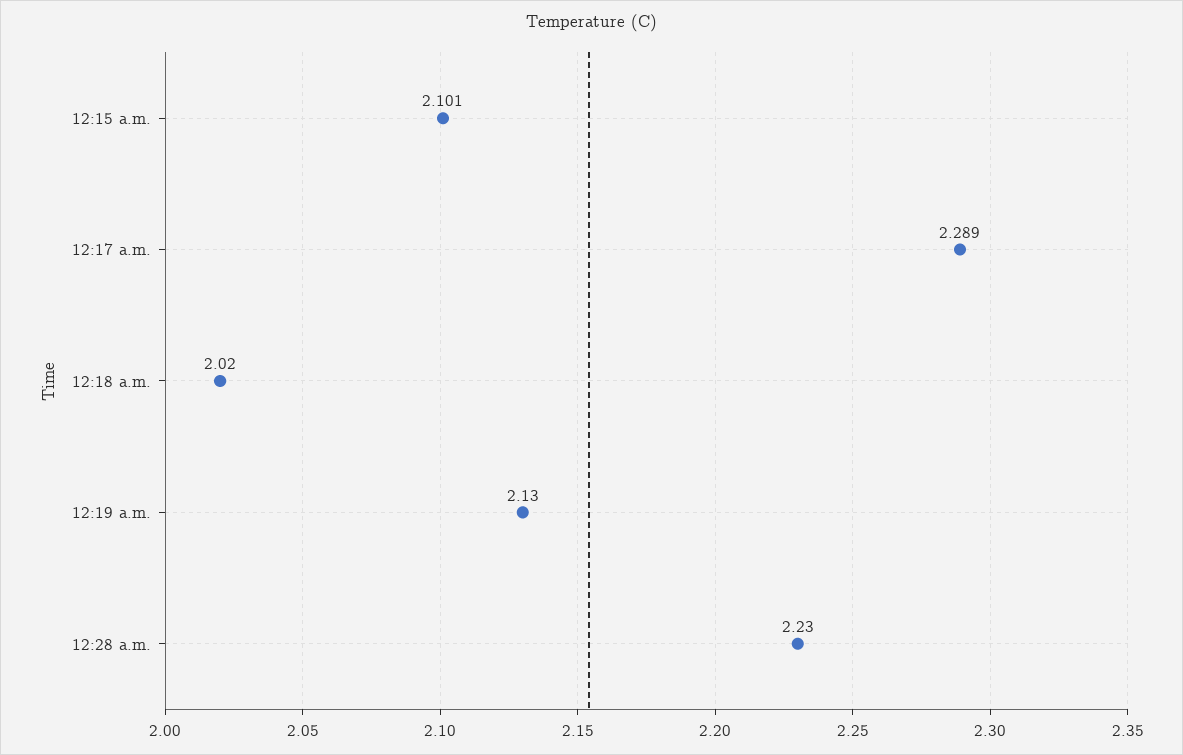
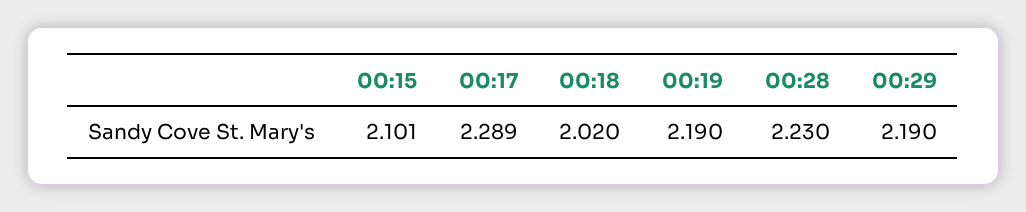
12:19 a.m.: 2.13 -> 2.19
00:29: none -> 2.19

